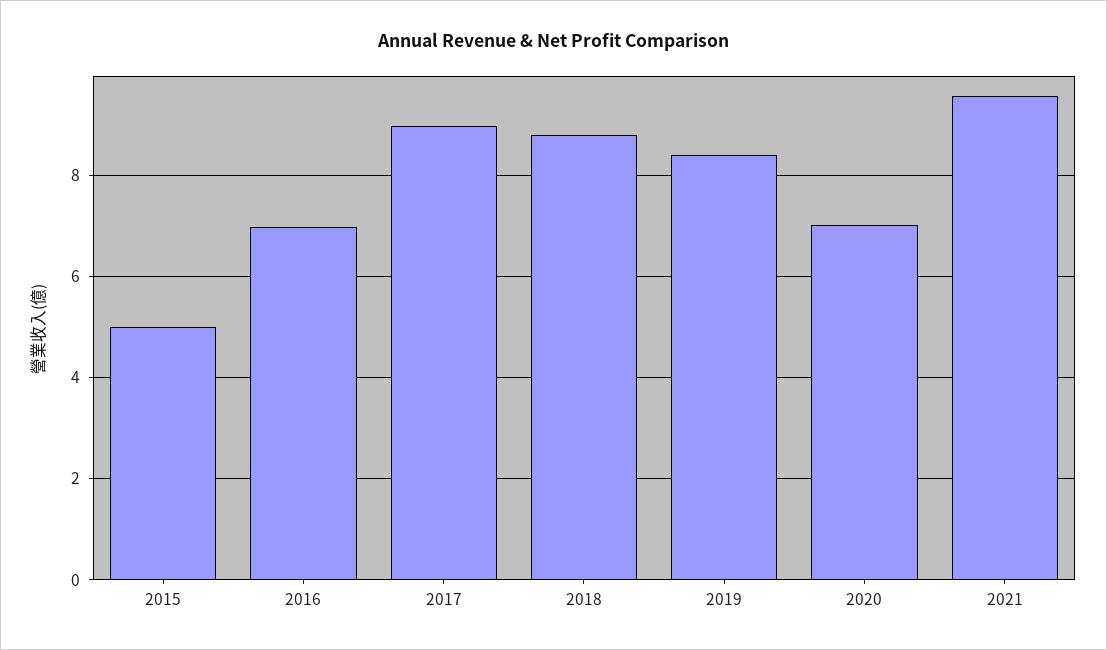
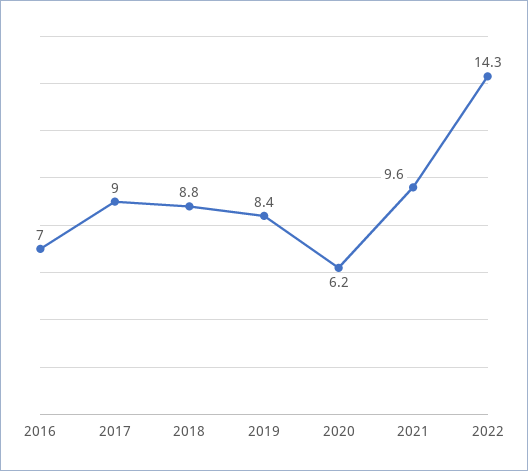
2015: 5 -> none
2020: 7 -> 6.2
2022: none -> 14.3

